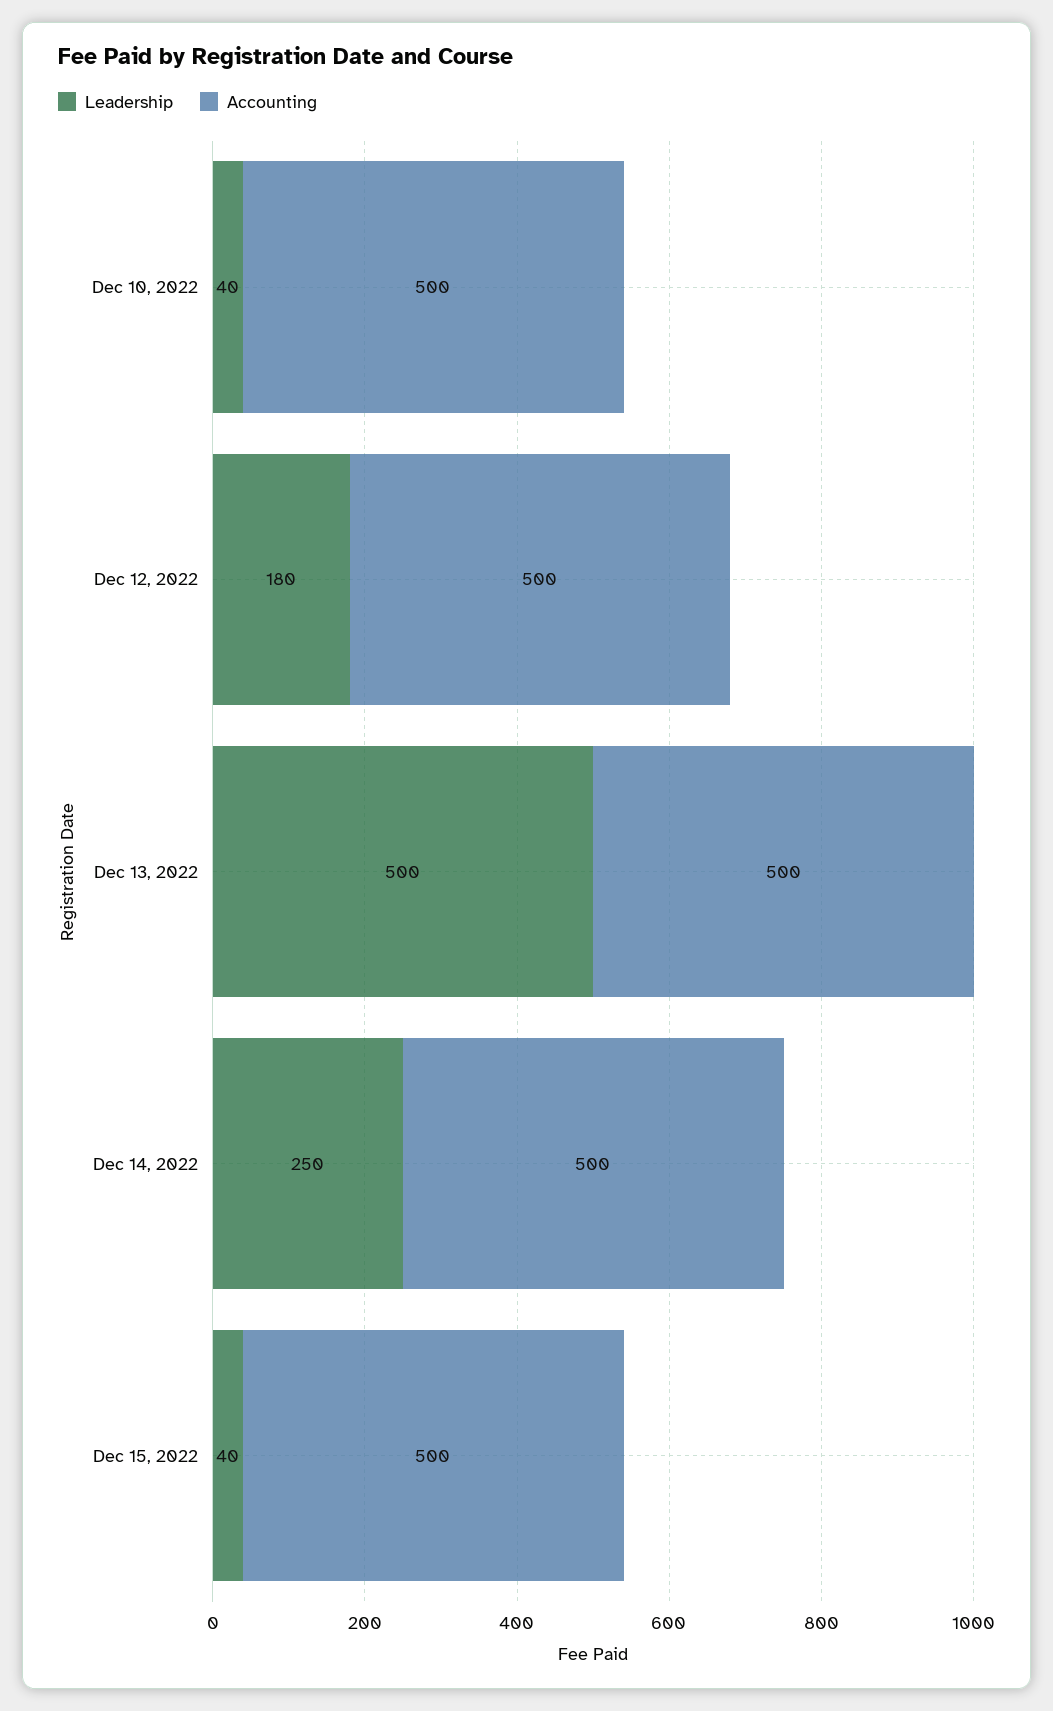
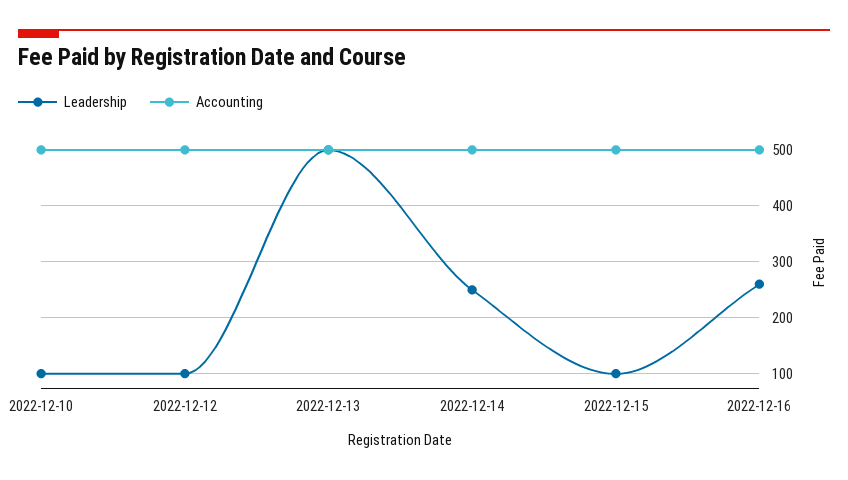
Leadership, Dec 10, 2022: 40 -> 100
Leadership, Dec 12, 2022: 180 -> 100
Leadership, Dec 15, 2022: 40 -> 100
Leadership, 2022-12-16: none -> 260
Accounting, 2022-12-16: none -> 500

